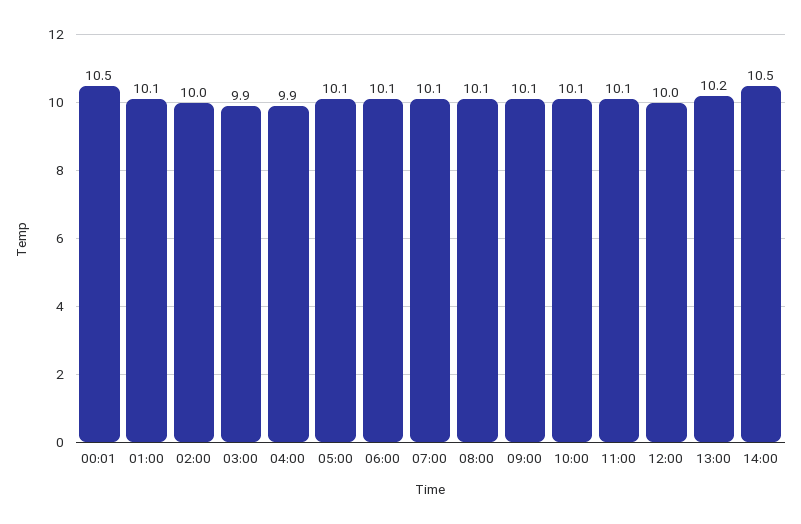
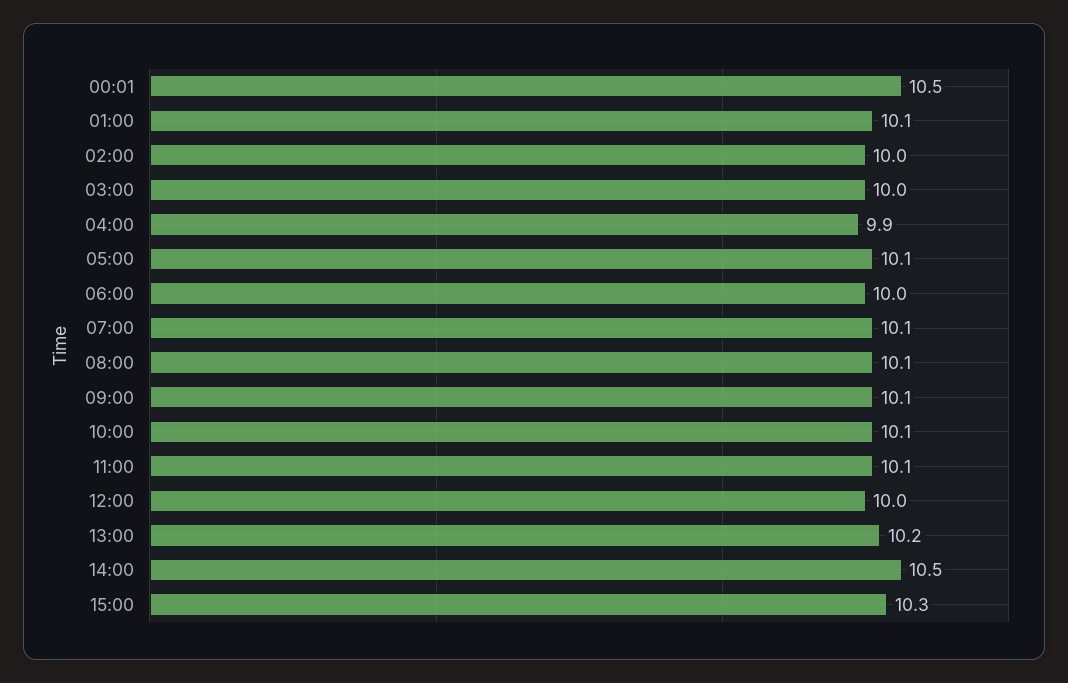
03:00: 9.9 -> 10
06:00: 10.1 -> 10
15:00: none -> 10.3

